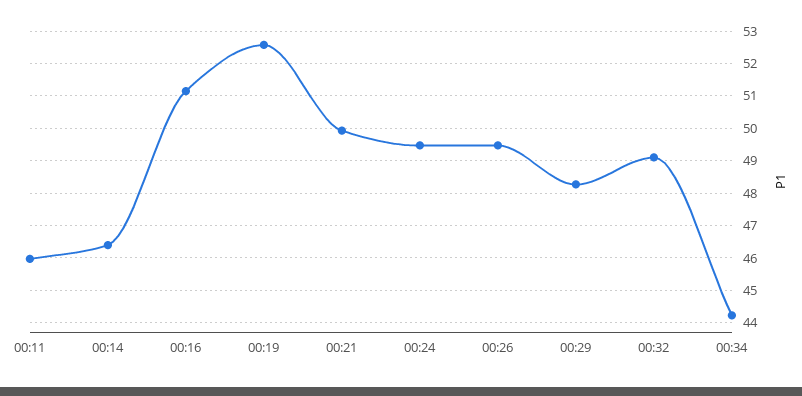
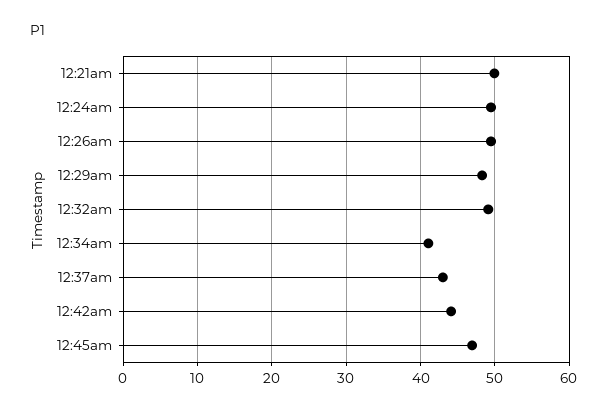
00:11: 46 -> none
00:14: 46.4 -> none
00:16: 51.2 -> none
00:19: 52.6 -> none
00:34: 44.2 -> 41
12:37am: none -> 43
12:42am: none -> 44
12:45am: none -> 47

